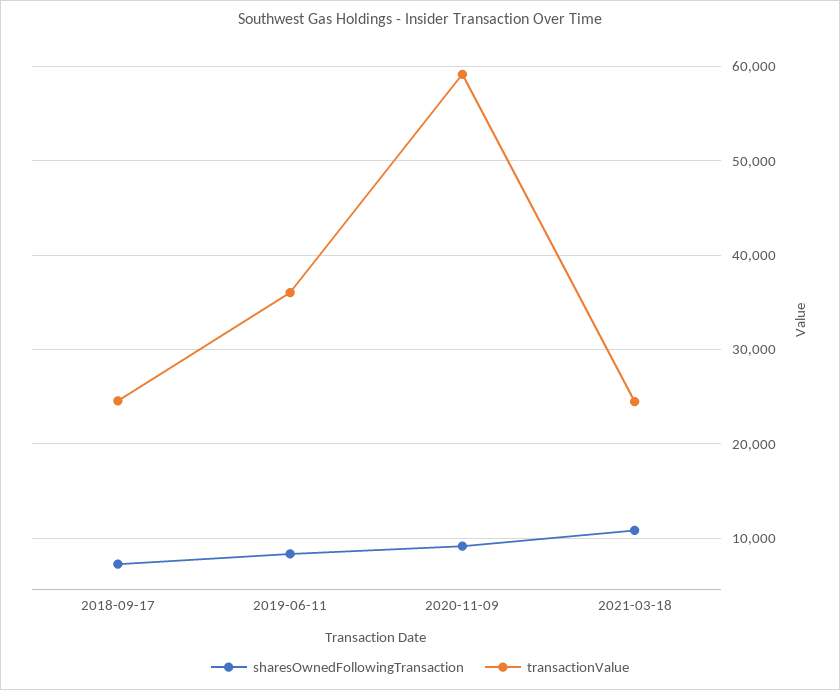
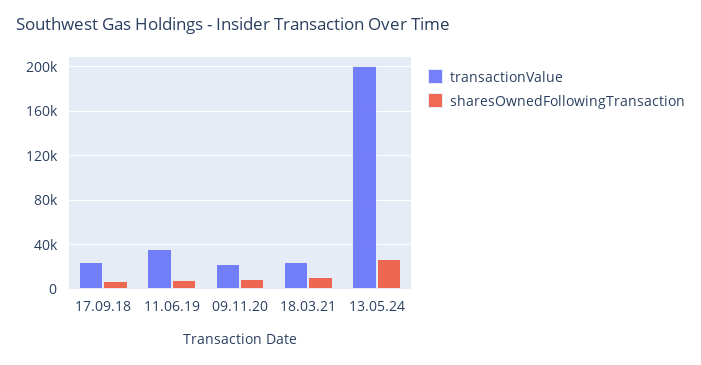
transactionValue, 2020-11-09: 59000 -> 20000
transactionValue, 13.05.24: none -> 200000
sharesOwnedFollowingTransaction, 13.05.24: none -> 30000

